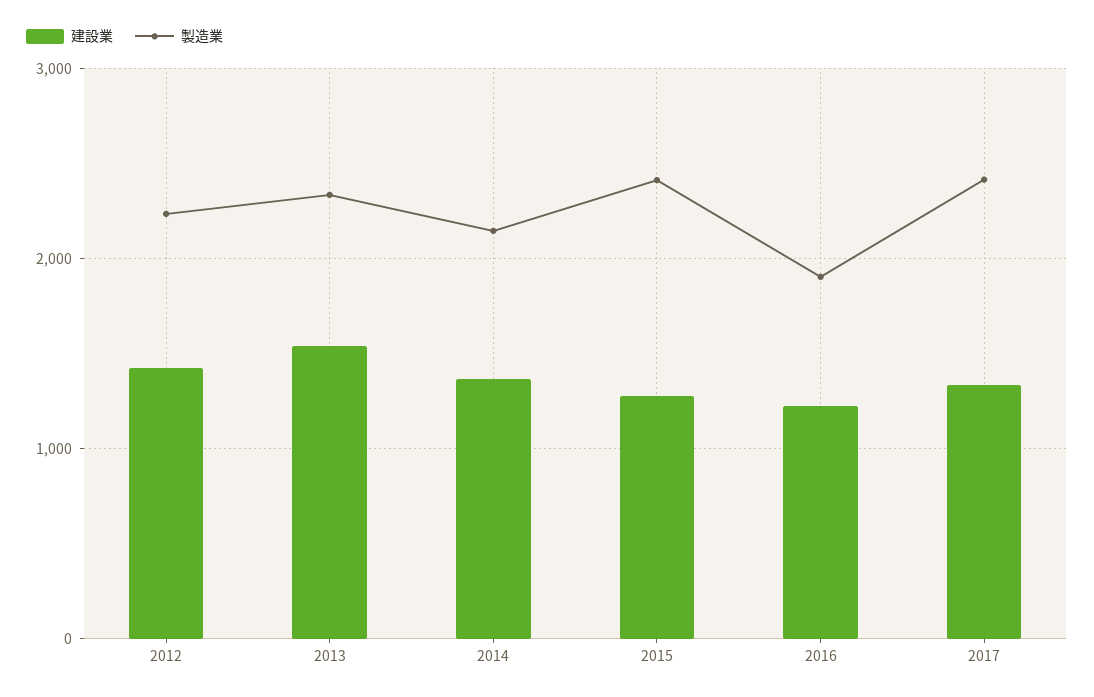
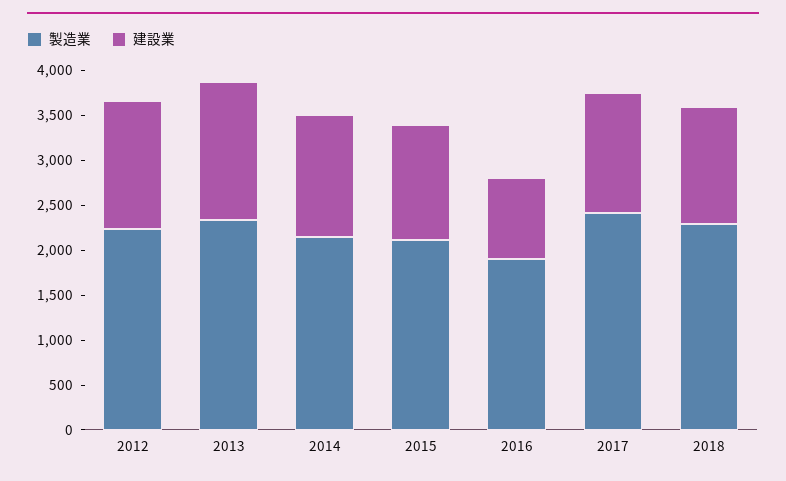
製造業, 2015: 2400 -> 2100
建設業, 2016: 1200 -> 900
製造業, 2018: none -> 2300
建設業, 2018: none -> 1300

